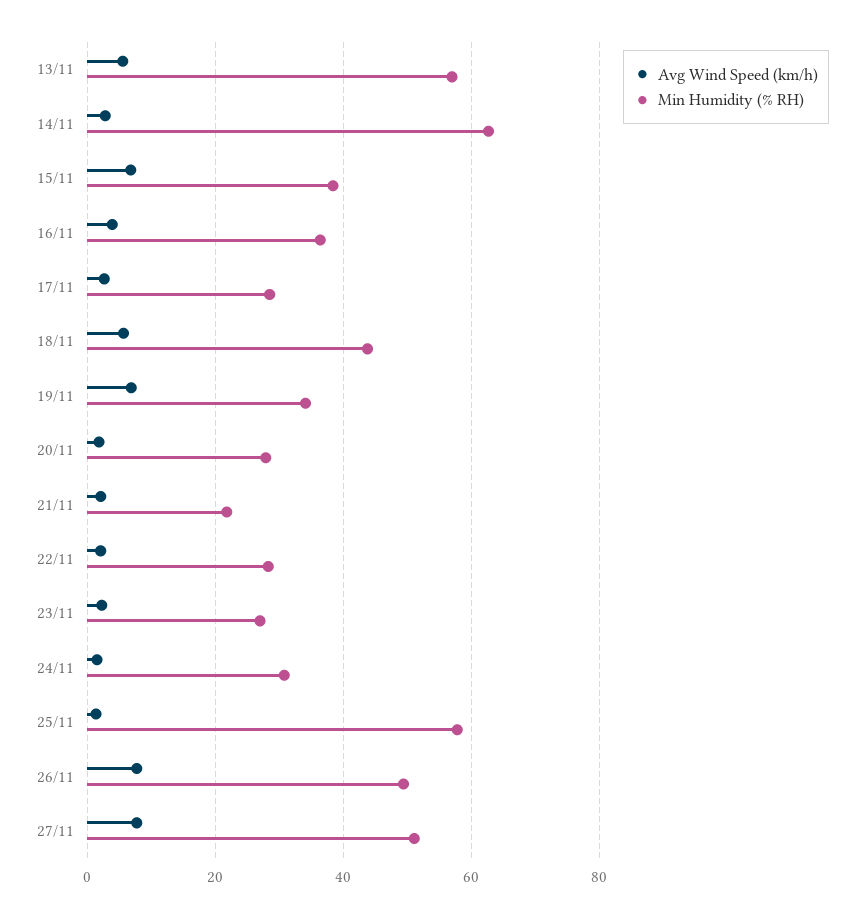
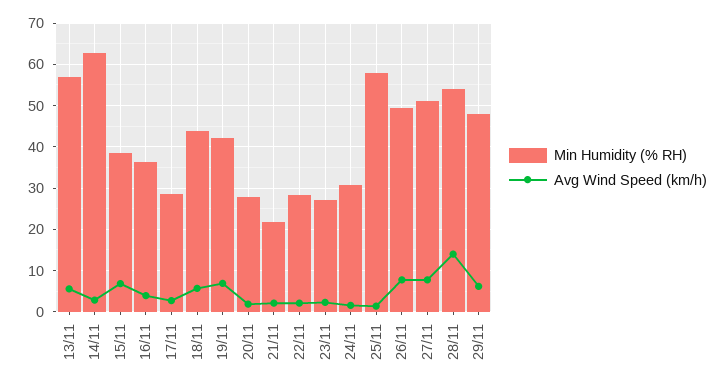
Min Humidity (% RH), 19/11: 34 -> 42
Min Humidity (% RH), 28/11: none -> 54
Avg Wind Speed (km/h), 28/11: none -> 14
Min Humidity (% RH), 29/11: none -> 48
Avg Wind Speed (km/h), 29/11: none -> 6

